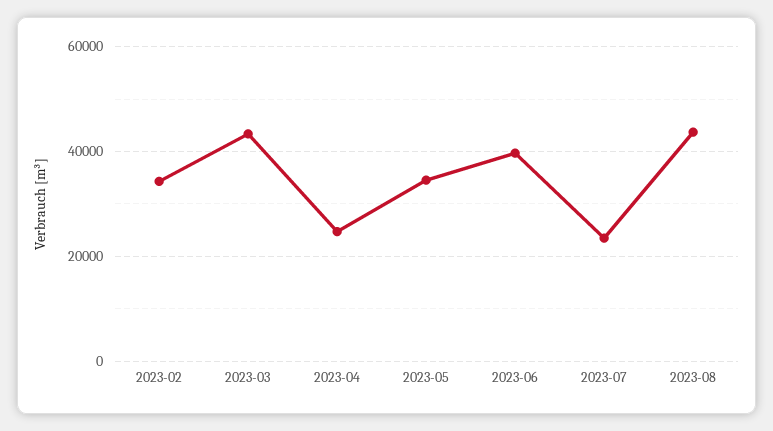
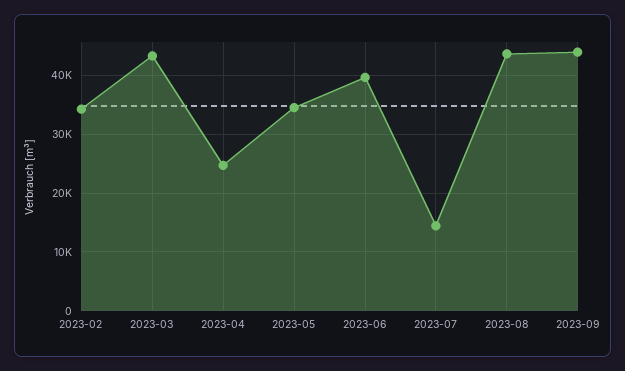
2023-07: 24000 -> 14000
2023-09: none -> 44000

